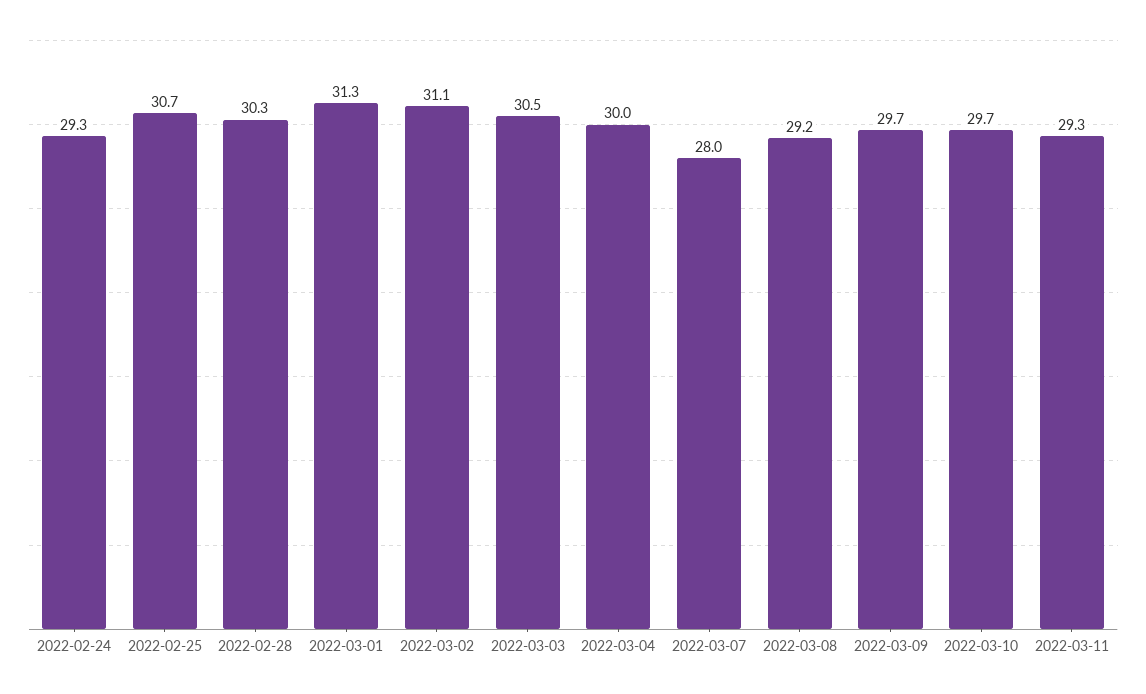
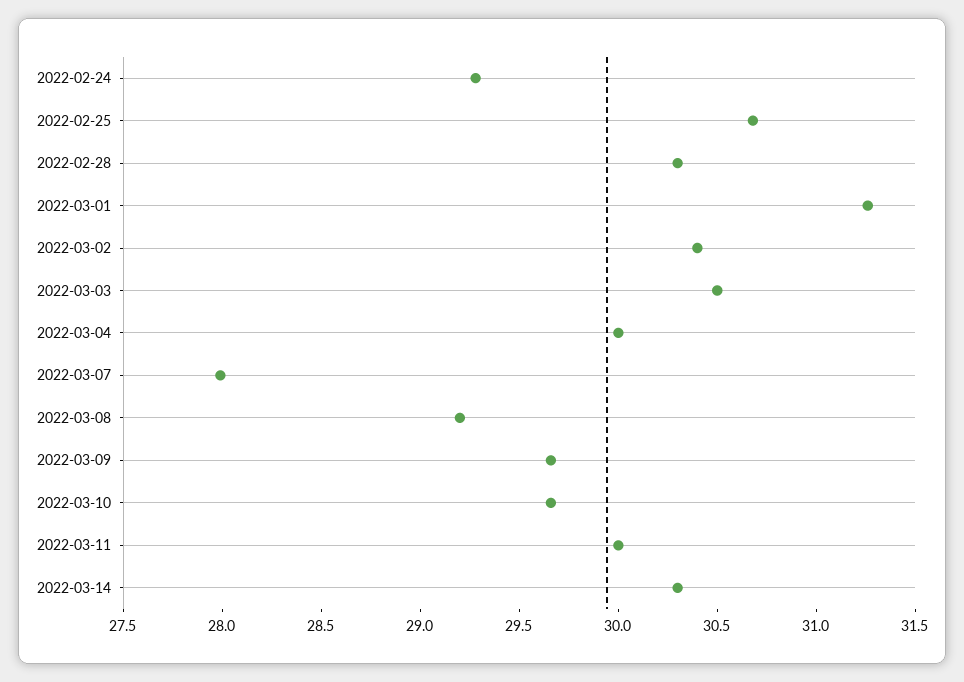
2022-03-02: 31.1 -> 30.4
2022-03-11: 29.3 -> 30
2022-03-14: none -> 30.3

